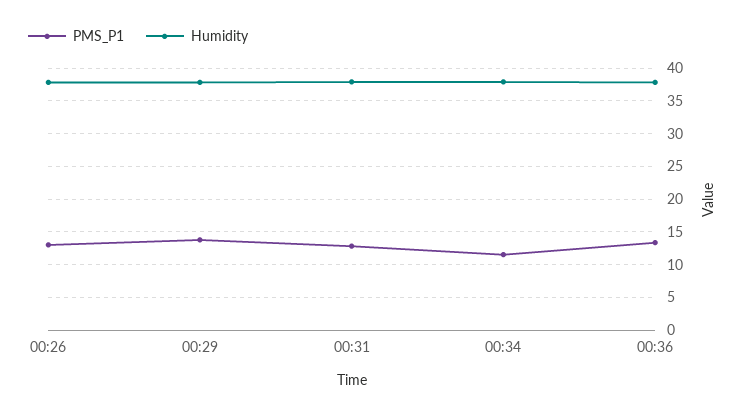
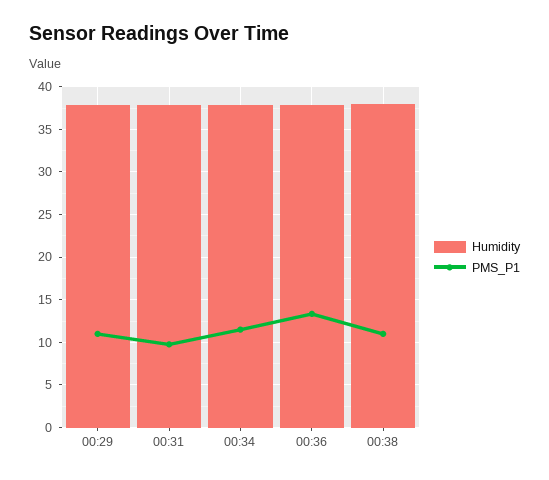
PMS_P1, 00:26: 13 -> none
Humidity, 00:26: 38 -> none
PMS_P1, 00:29: 14 -> 11
PMS_P1, 00:31: 13 -> 10
Humidity, 00:38: none -> 38
PMS_P1, 00:38: none -> 11

